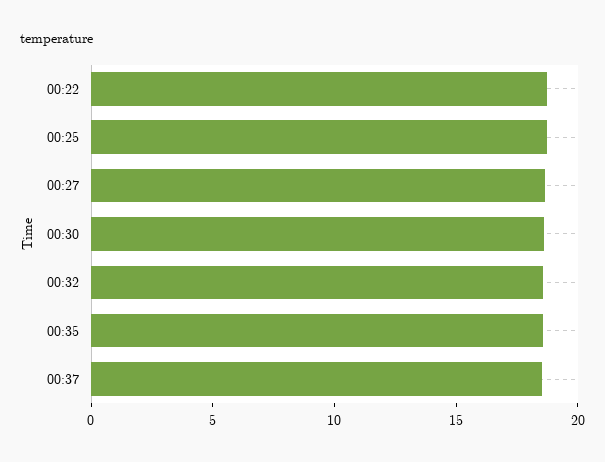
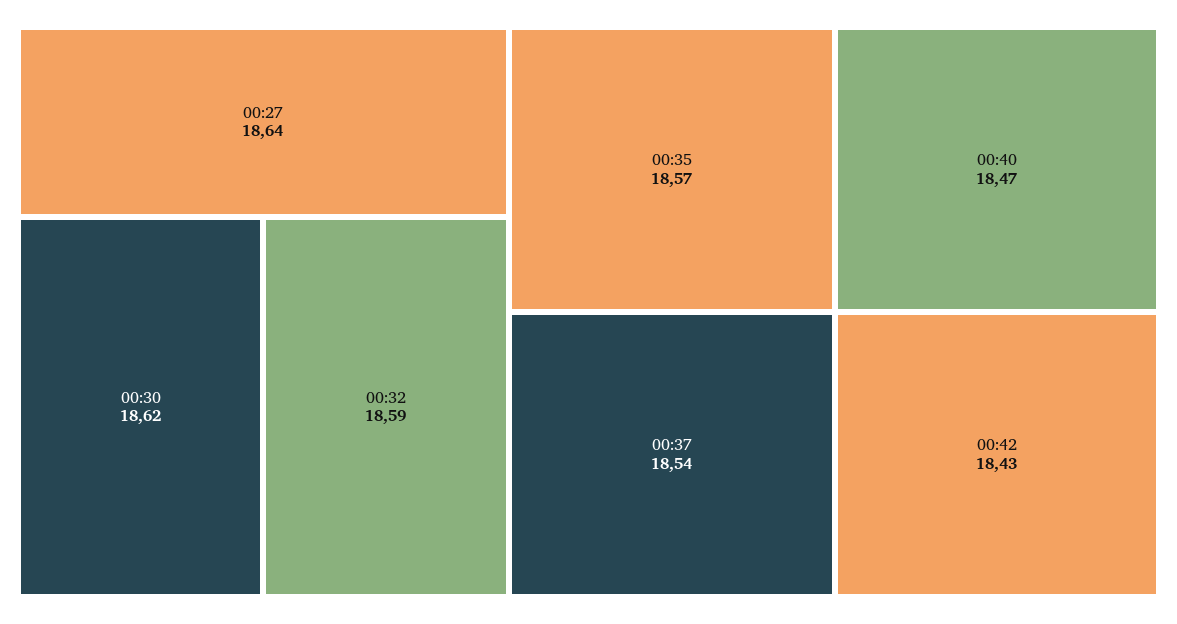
00:22: 19 -> none
00:25: 19 -> none
00:40: none -> 18.47
00:42: none -> 18.43

